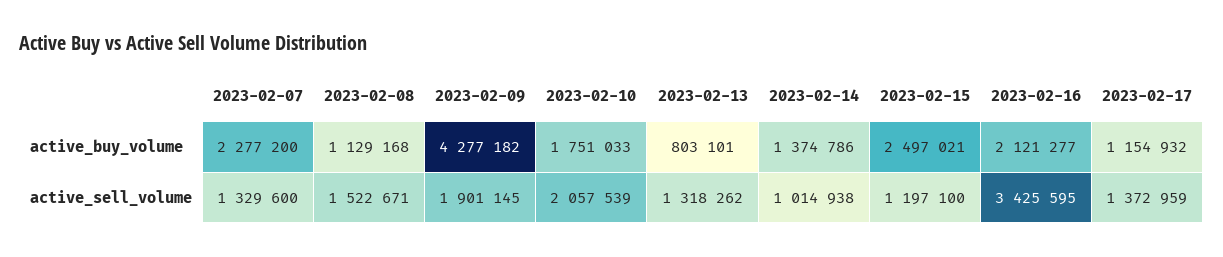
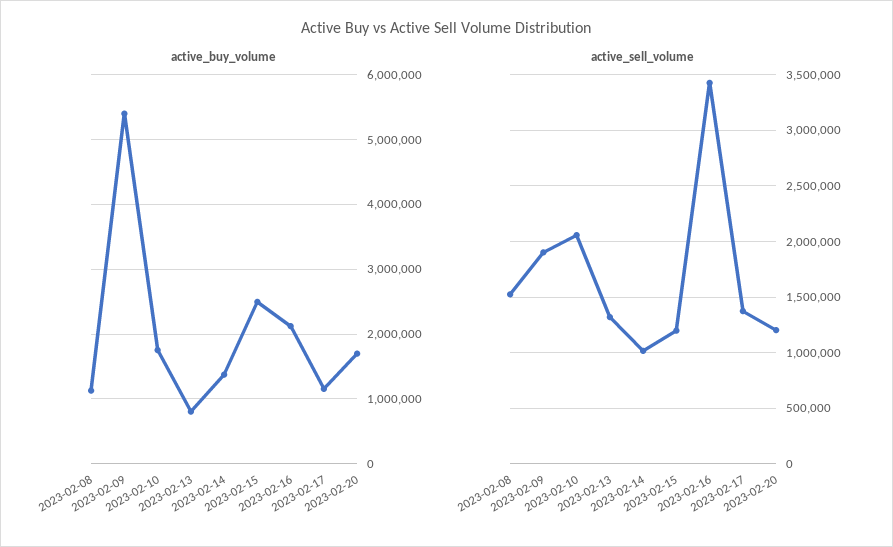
active_buy_volume, 2023-02-07: 2277200 -> none
active_buy_volume, 2023-02-09: 4277182 -> 5400000
active_sell_volume, 2023-02-07: 1329600 -> none
active_buy_volume, 2023-02-20: none -> 1700000
active_sell_volume, 2023-02-20: none -> 1200000

